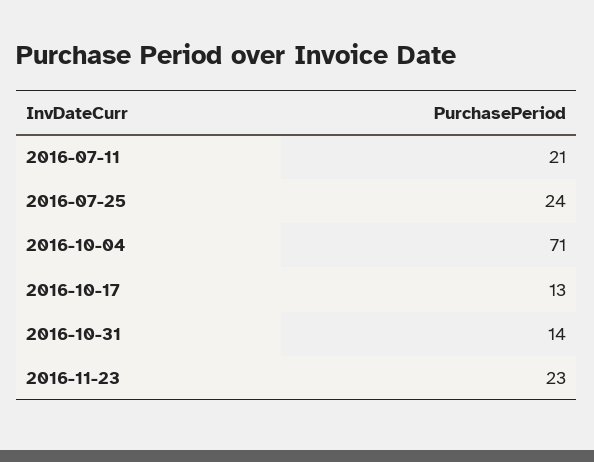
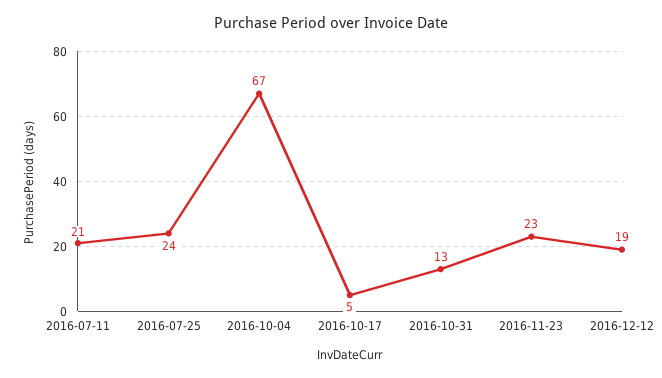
2016-10-04: 71 -> 67
2016-10-17: 13 -> 5
2016-10-31: 14 -> 13
2016-12-12: none -> 19

